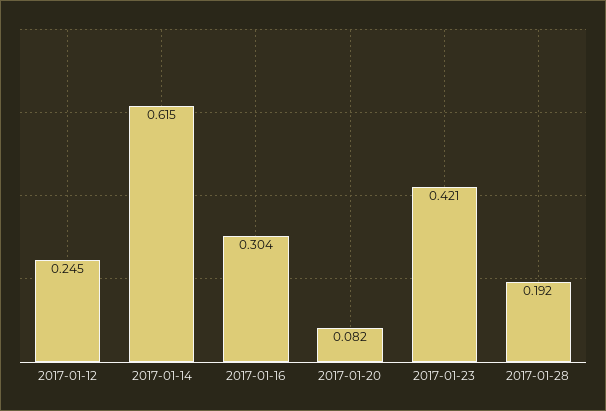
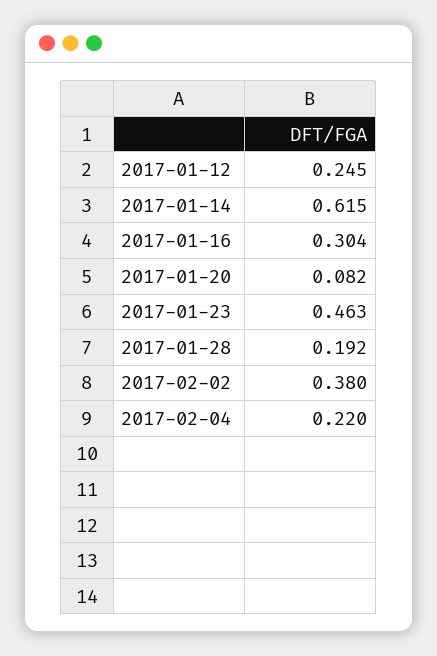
2017-01-23: 0.421 -> 0.463
2017-02-02: none -> 0.38
2017-02-04: none -> 0.22

